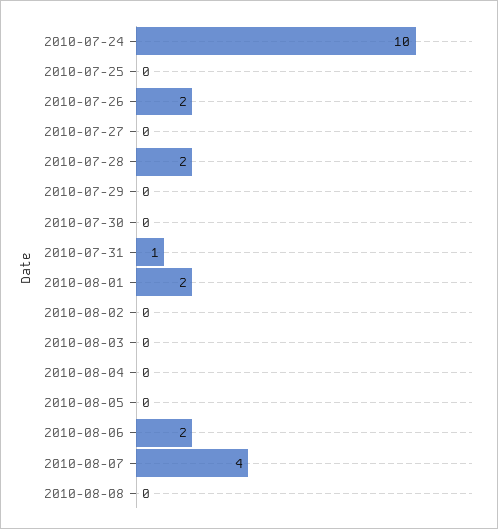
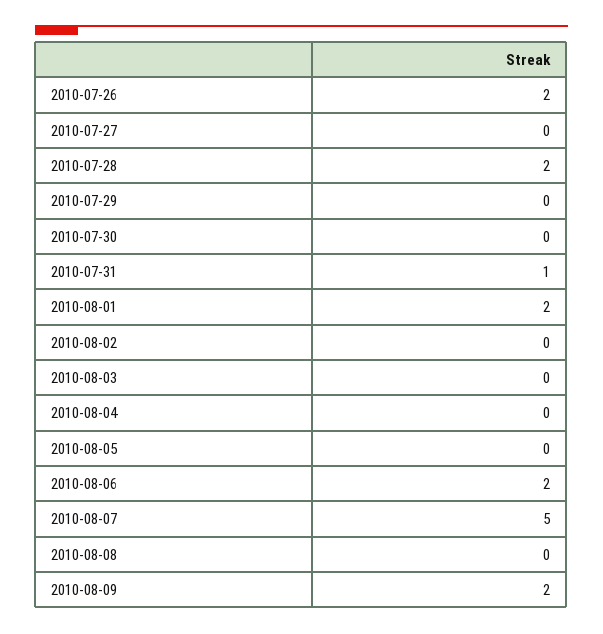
2010-07-24: 10 -> none
2010-07-25: 0 -> none
2010-08-07: 4 -> 5
2010-08-09: none -> 2

